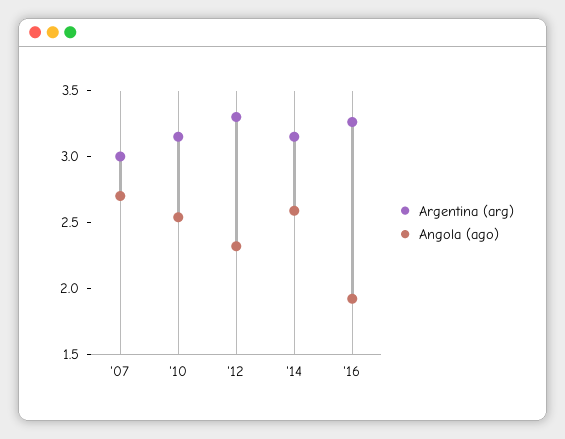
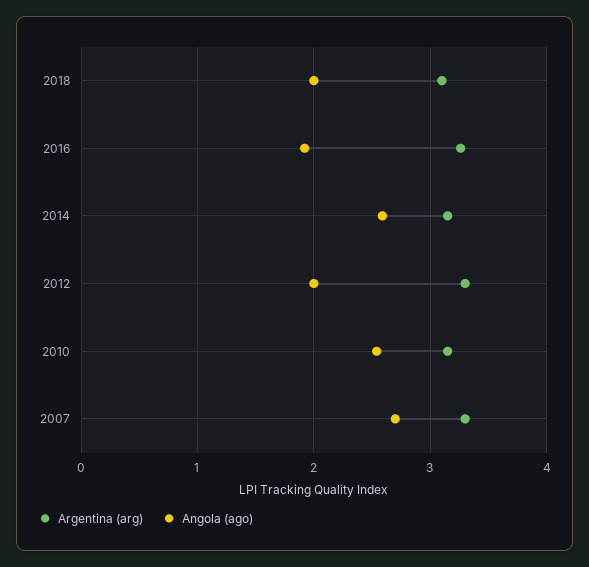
Argentina (arg), '07: 3 -> 3.3
Angola (ago), '12: 2.3 -> 2
Argentina (arg), 2018: none -> 3.1
Angola (ago), 2018: none -> 2

